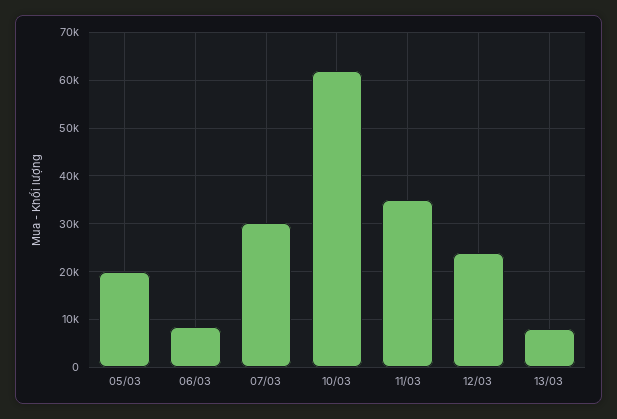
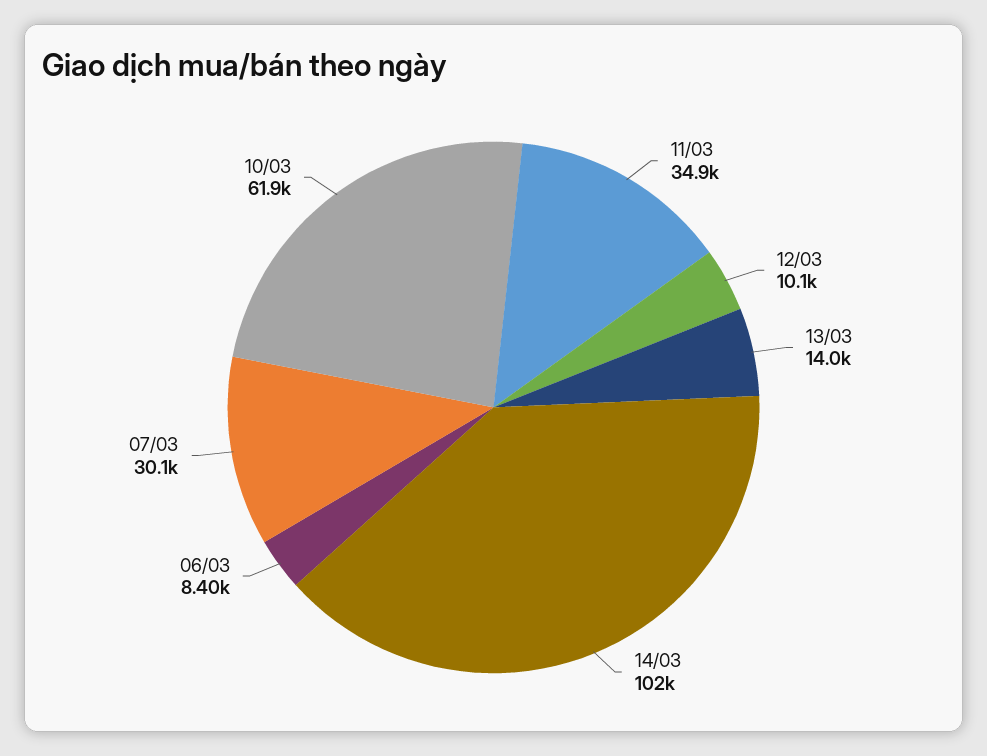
05/03: 20000 -> none
12/03: 24000 -> 10100
13/03: 8000 -> 14000
14/03: none -> 102000

